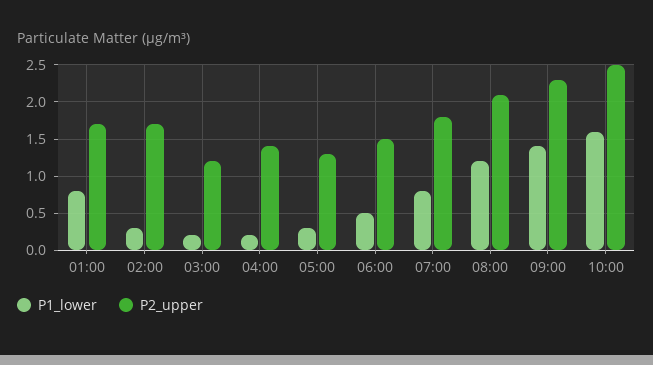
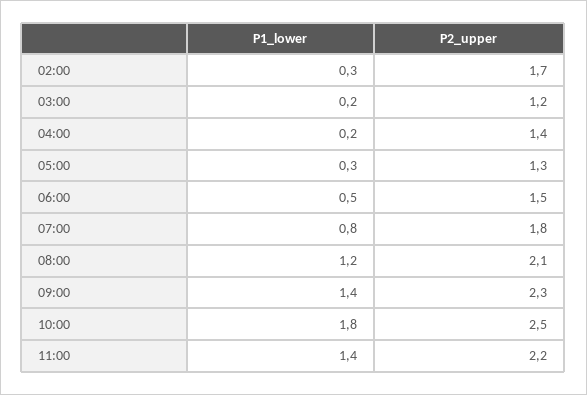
P1_lower, 01:00: 0.8 -> none
P2_upper, 01:00: 1.7 -> none
P1_lower, 10:00: 1.6 -> 1.8
P1_lower, 11:00: none -> 1.4
P2_upper, 11:00: none -> 2.2

